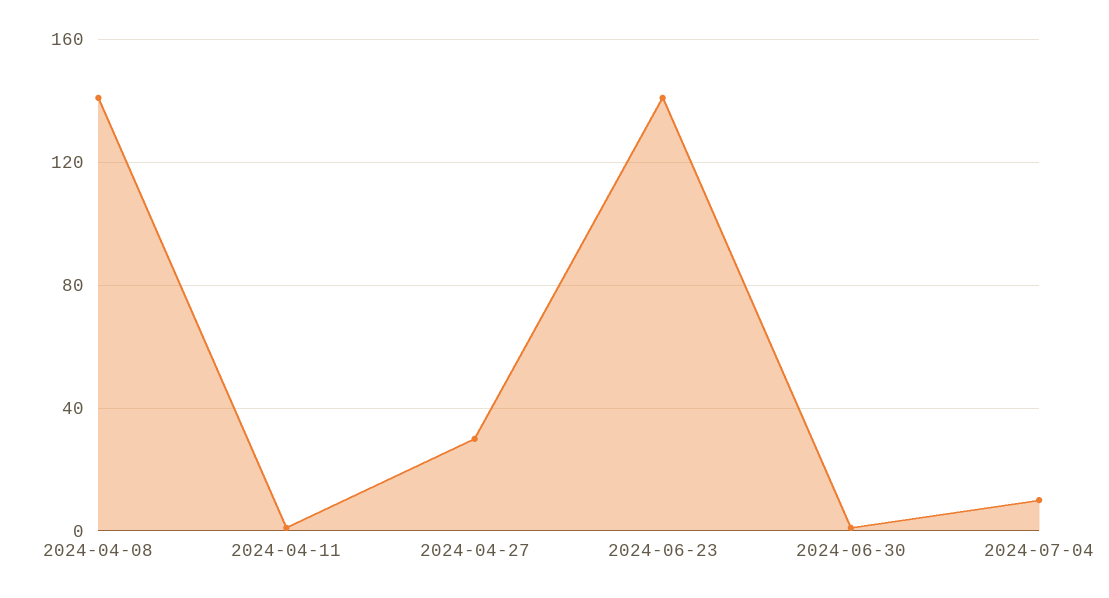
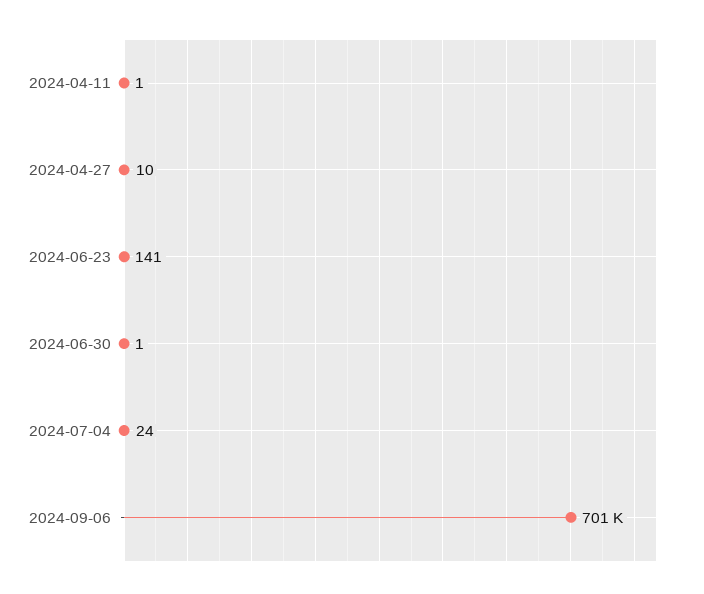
2024-04-08: 140 -> none
2024-04-27: 30 -> 10
2024-07-04: 10 -> 24
2024-09-06: none -> 701000

